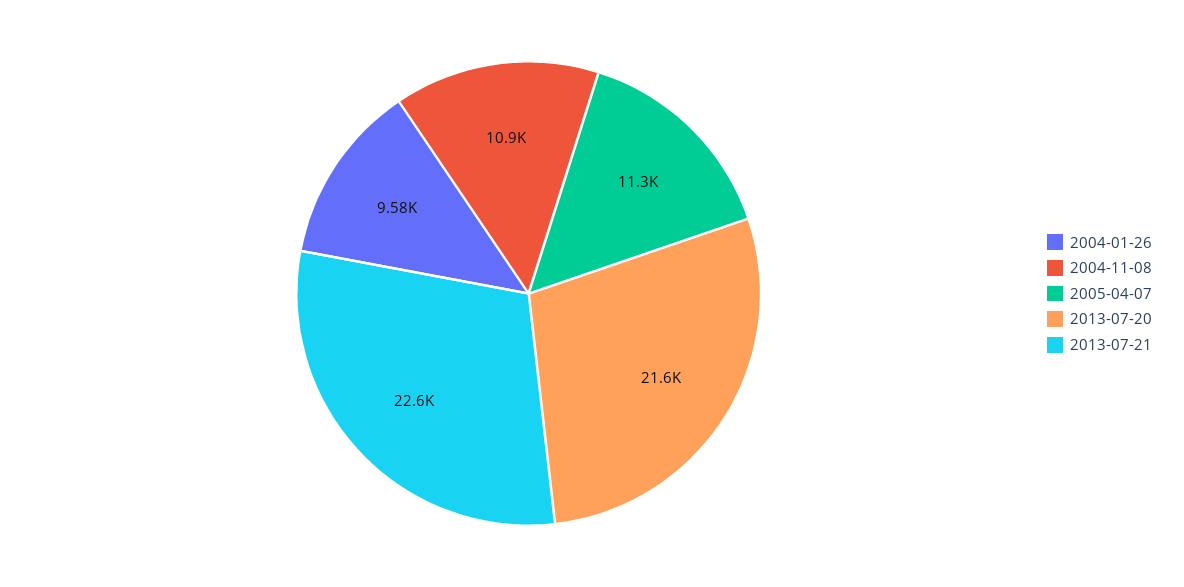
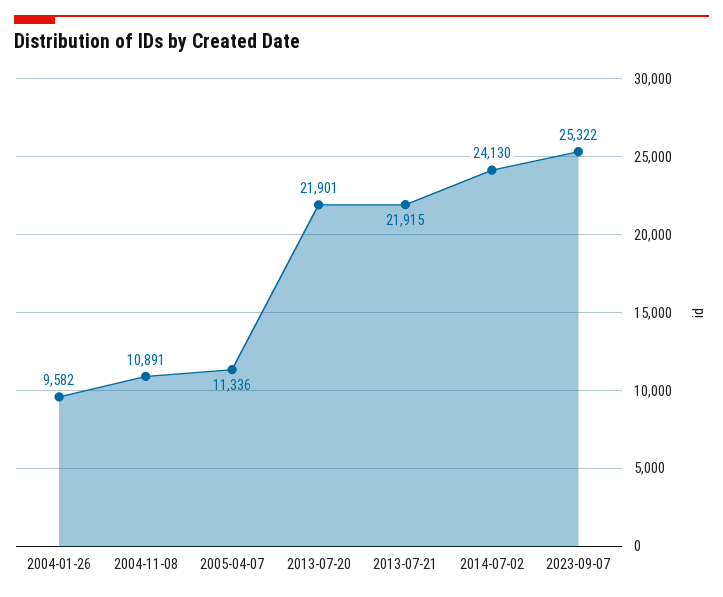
2013-07-20: 21600 -> 21901
2013-07-21: 22600 -> 21915
2014-07-02: none -> 24130
2023-09-07: none -> 25322

